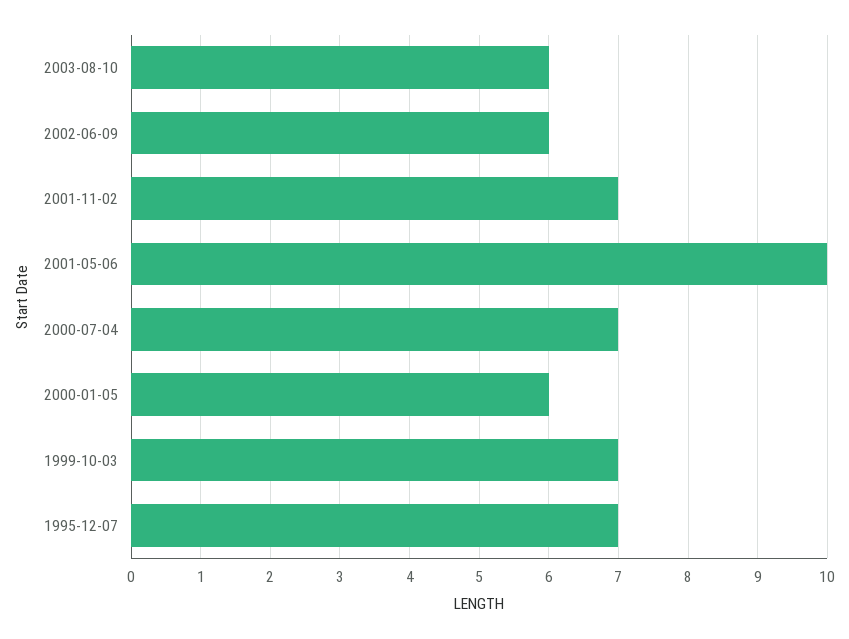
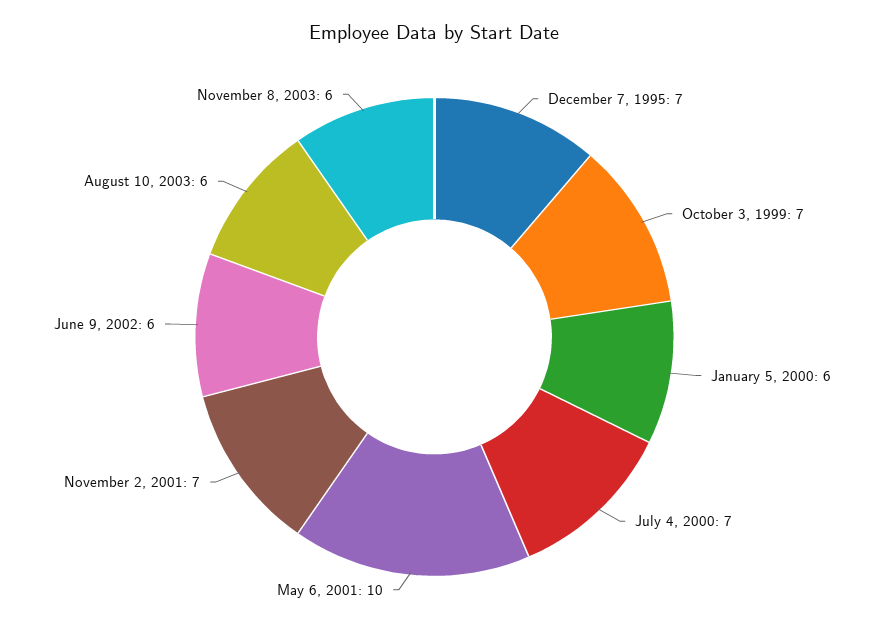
November 8, 2003: none -> 6

